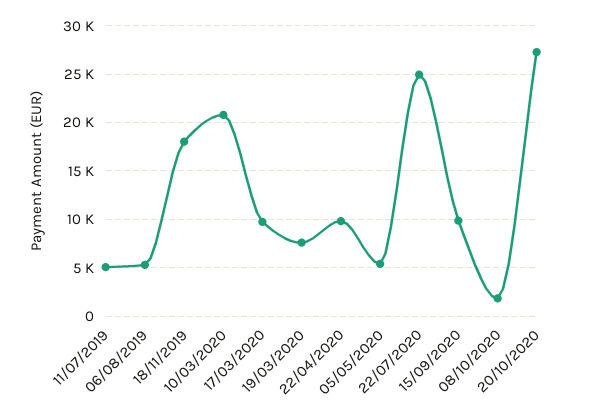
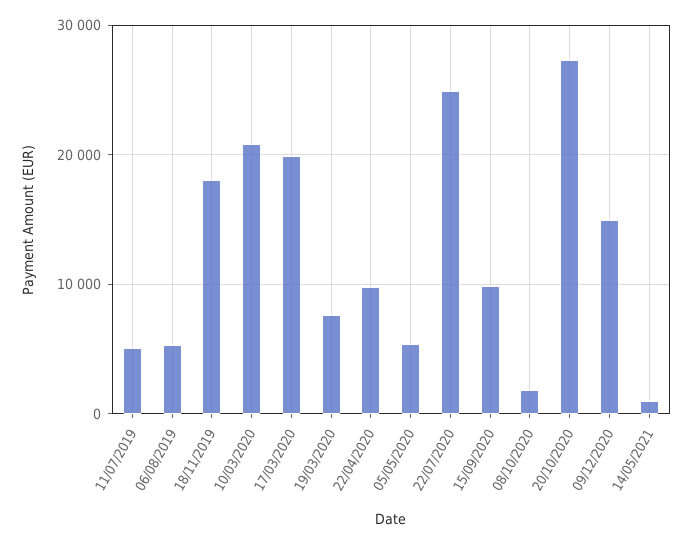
17/03/2020: 10000 -> 20000
09/12/2020: none -> 15000
14/05/2021: none -> 1000

